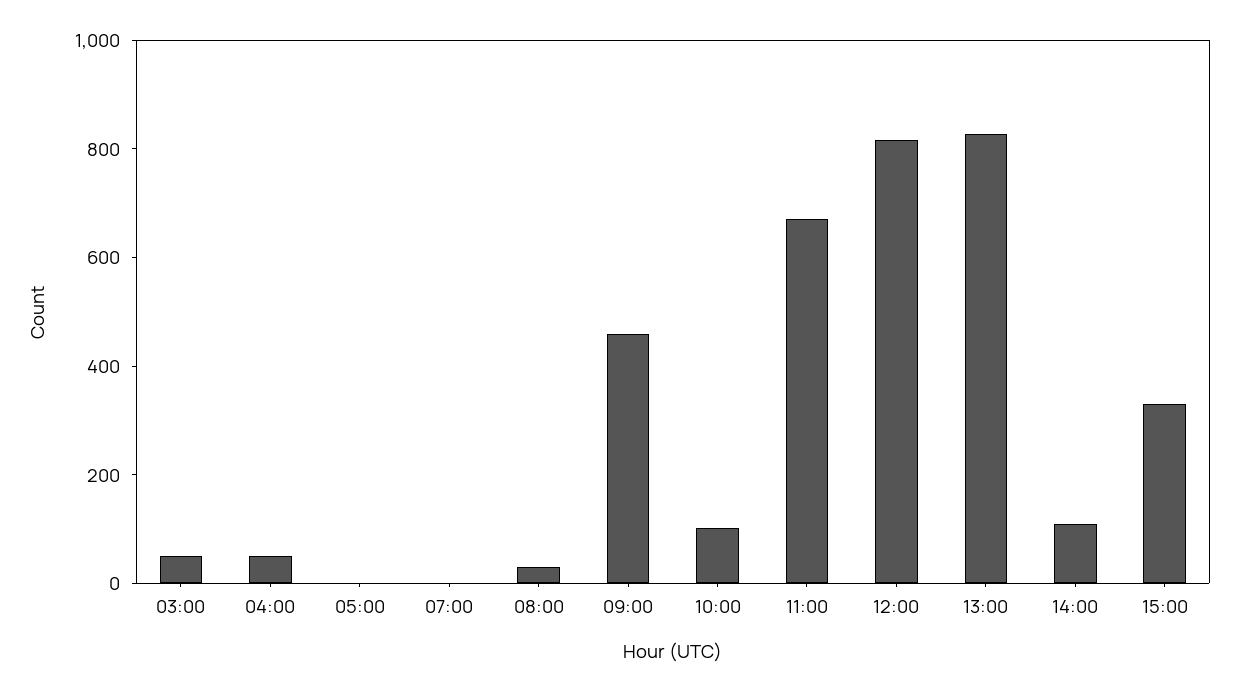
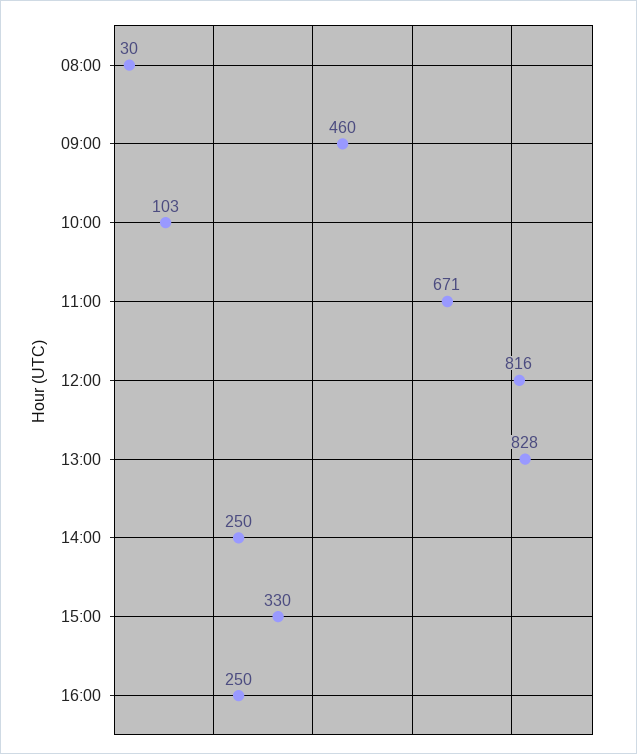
03:00: 50 -> none
04:00: 50 -> none
05:00: 0 -> none
07:00: 0 -> none
14:00: 100 -> 250
16:00: none -> 250

